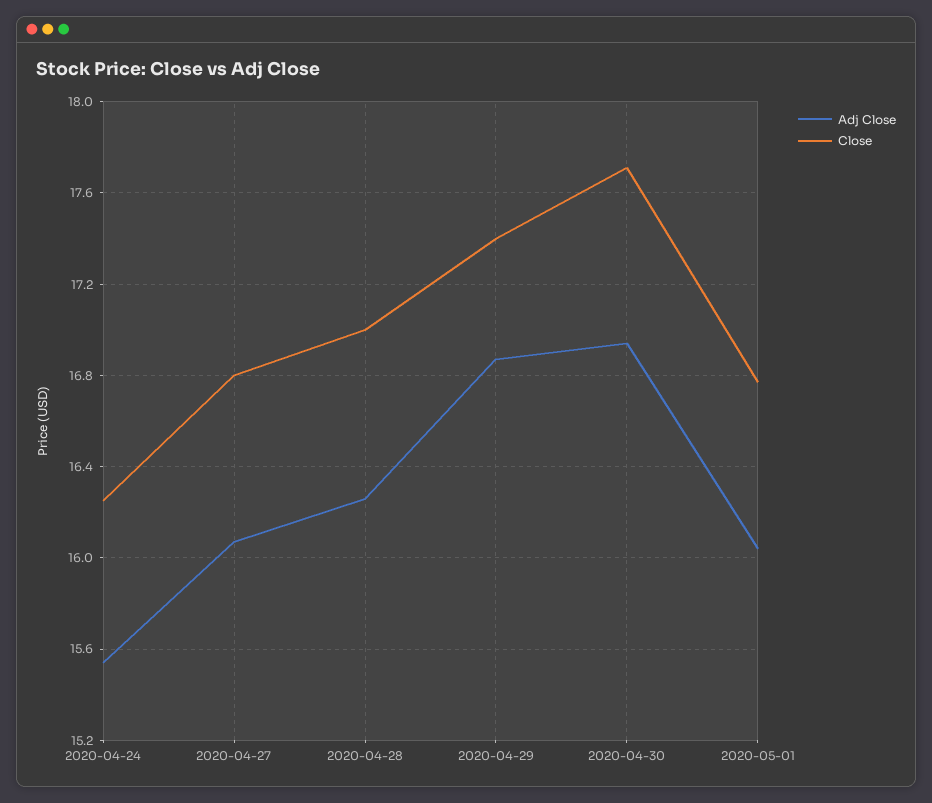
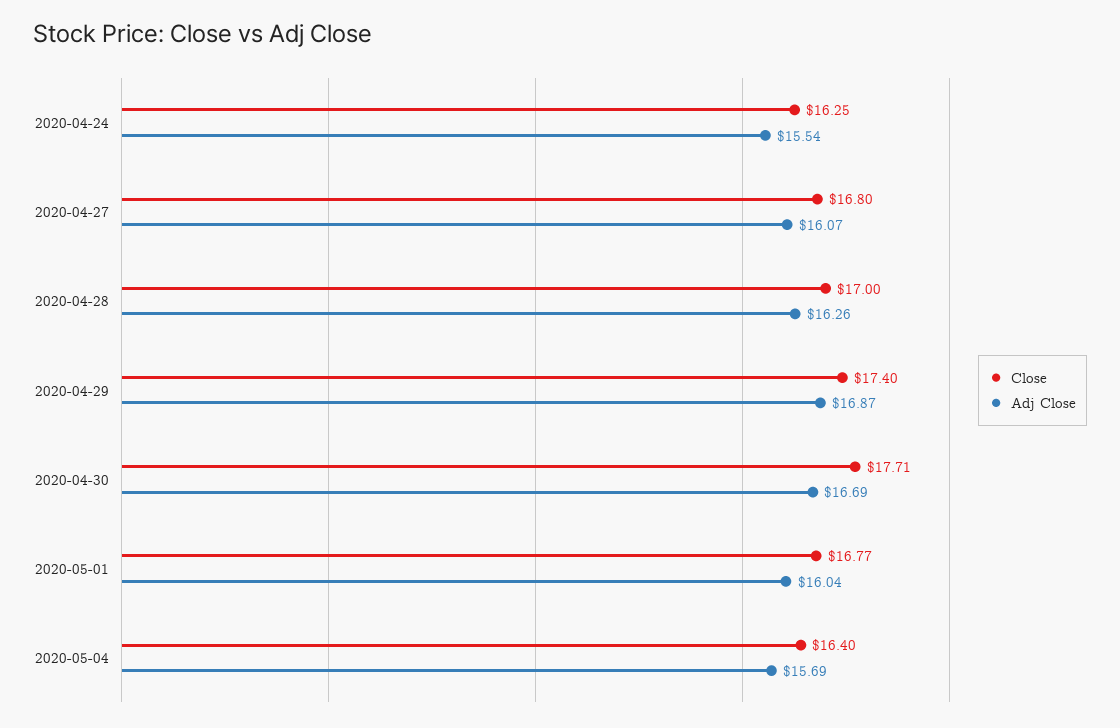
Adj Close, 2020-04-30: 16.95 -> 16.69
Close, 2020-05-04: none -> 16.4
Adj Close, 2020-05-04: none -> 15.69

